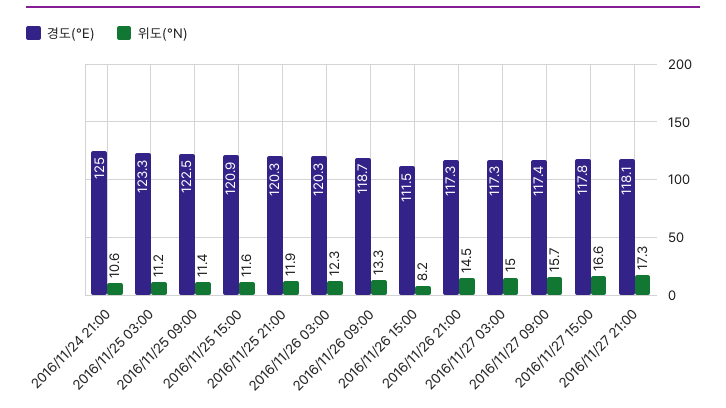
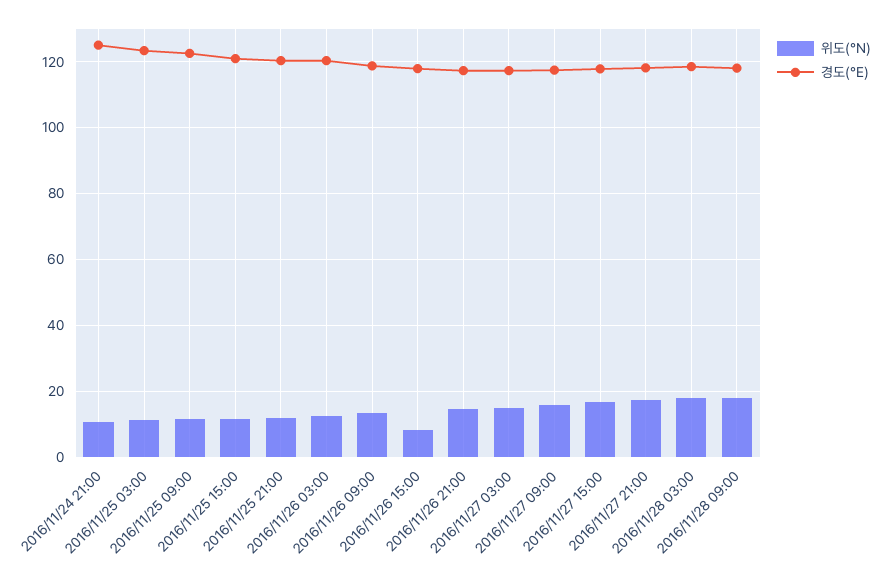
경도(°E), 2016/11/26 15:00: 111.5 -> 118
위도(°N), 2016/11/28 03:00: none -> 18
경도(°E), 2016/11/28 03:00: none -> 118
위도(°N), 2016/11/28 09:00: none -> 18
경도(°E), 2016/11/28 09:00: none -> 118

